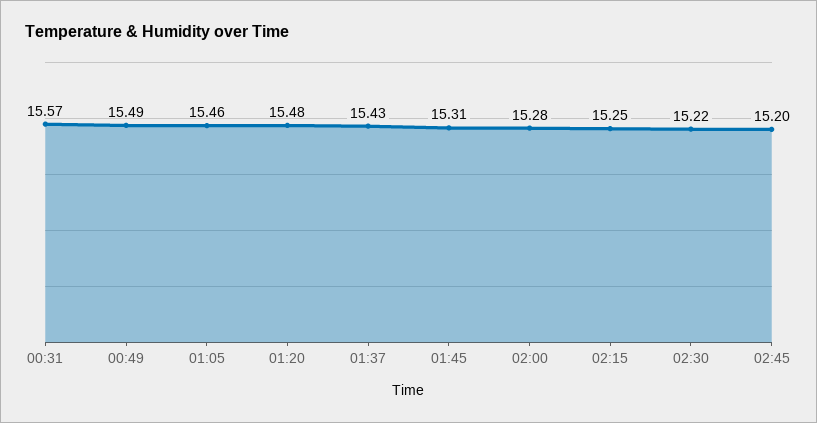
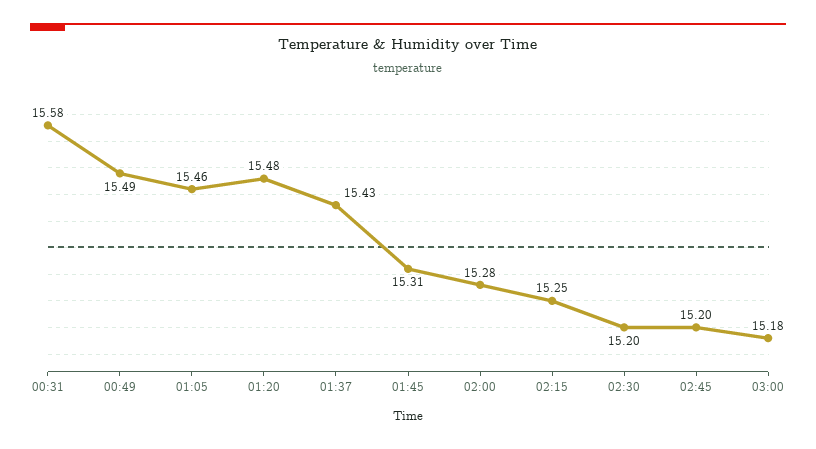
00:31: 15.57 -> 15.58
02:30: 15.22 -> 15.2
03:00: none -> 15.18

